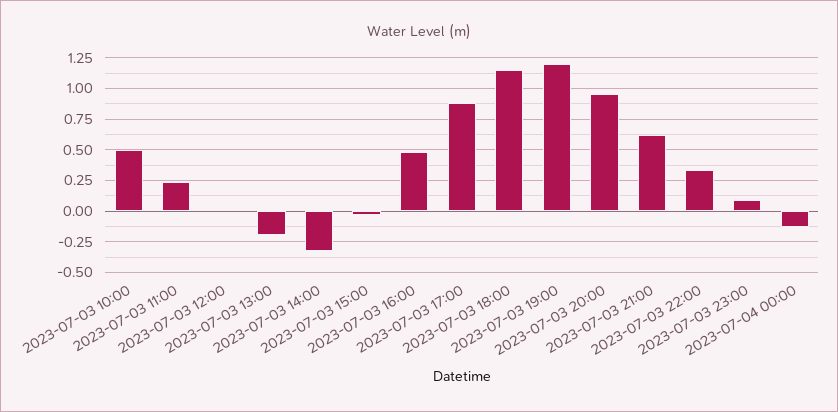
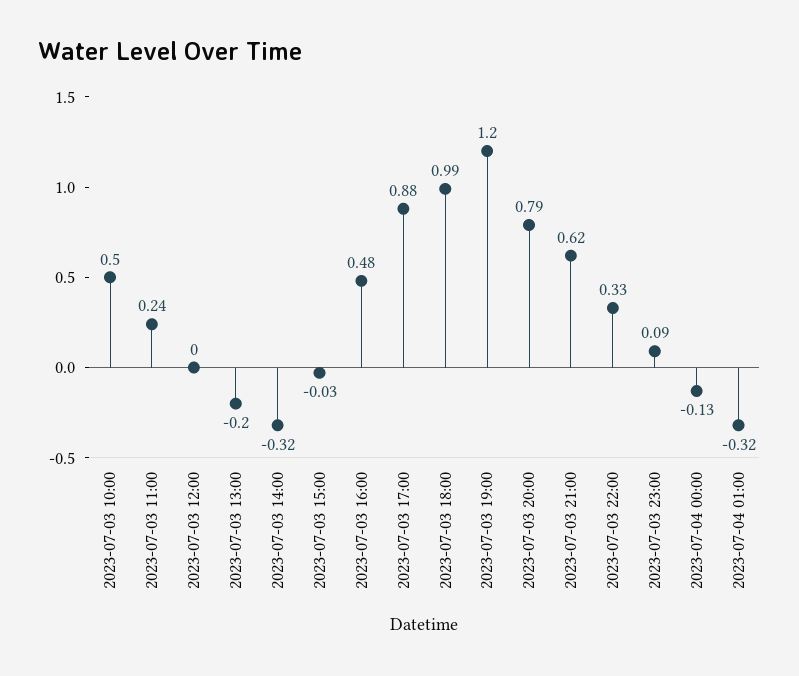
2023-07-03 18:00: 1.15 -> 0.99
2023-07-03 20:00: 0.95 -> 0.79
2023-07-04 01:00: none -> -0.32

